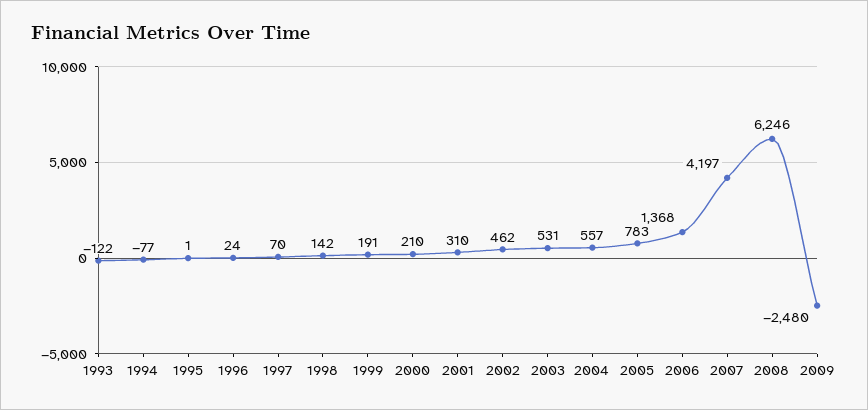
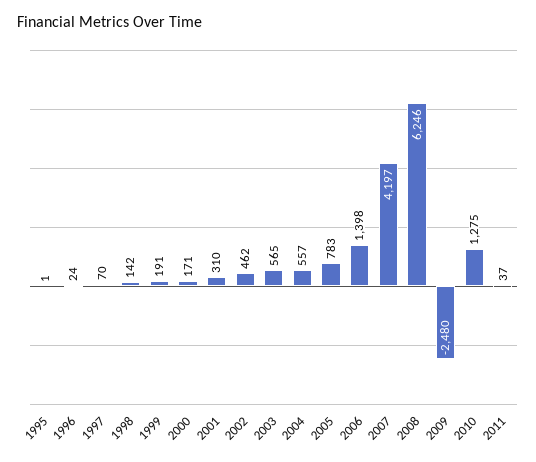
1993: -122 -> none
1994: -77 -> none
2000: 210 -> 171
2003: 531 -> 565
2006: 1368 -> 1398
2010: none -> 1275
2011: none -> 37

